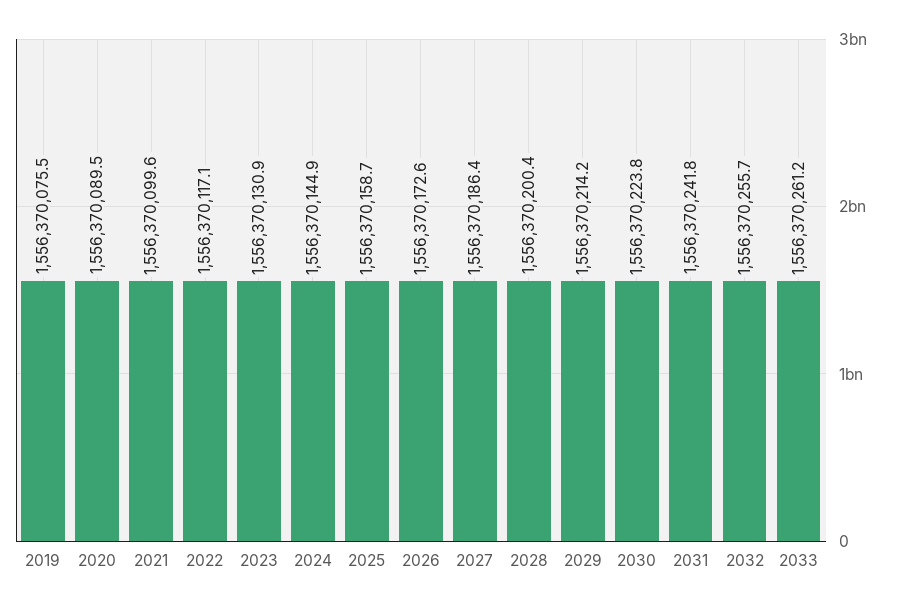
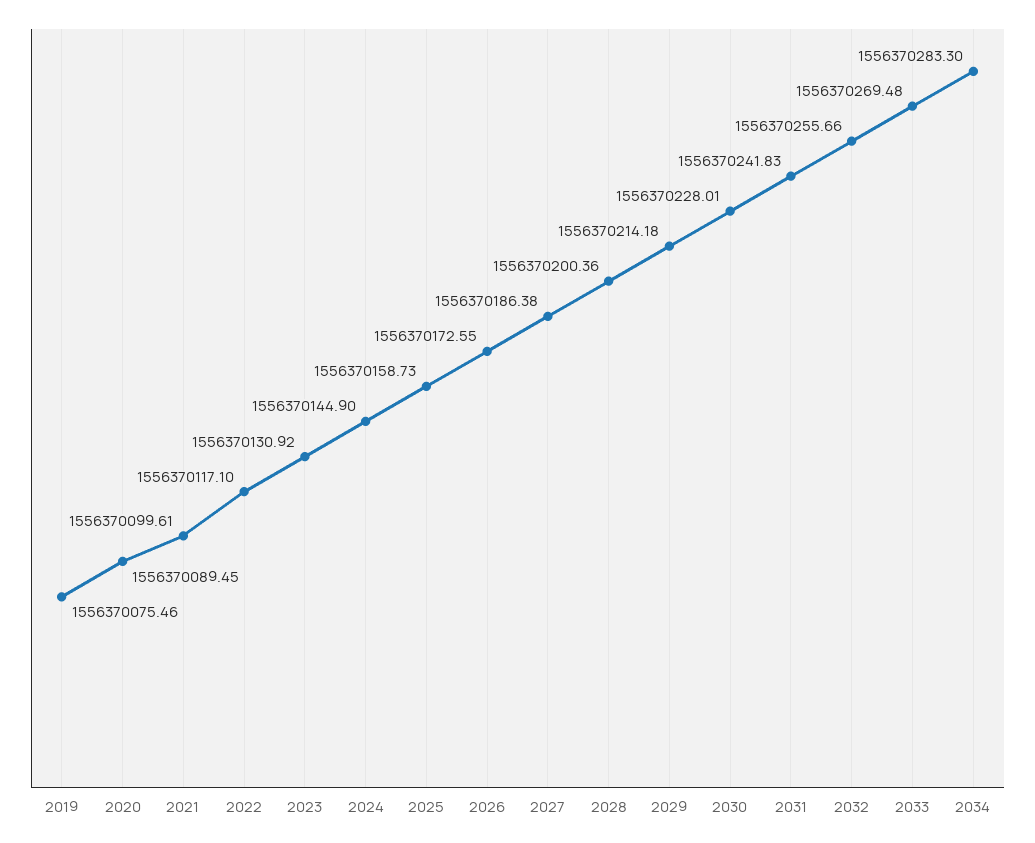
2030: 1556370223.8 -> 1556370228.01
2033: 1556370261.2 -> 1556370269.48
2034: none -> 1556370283.3

